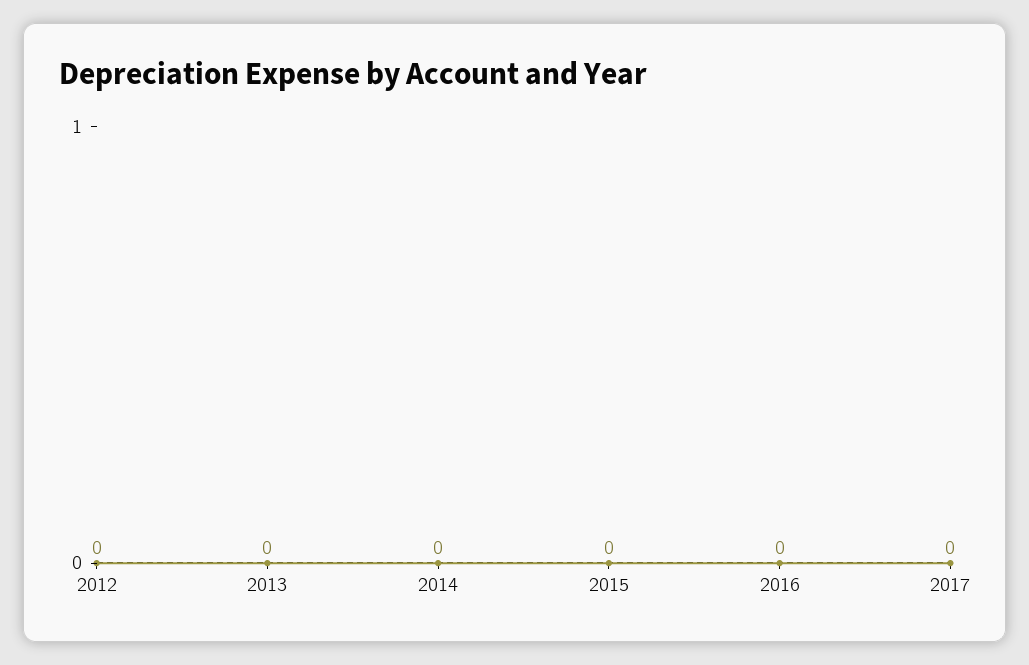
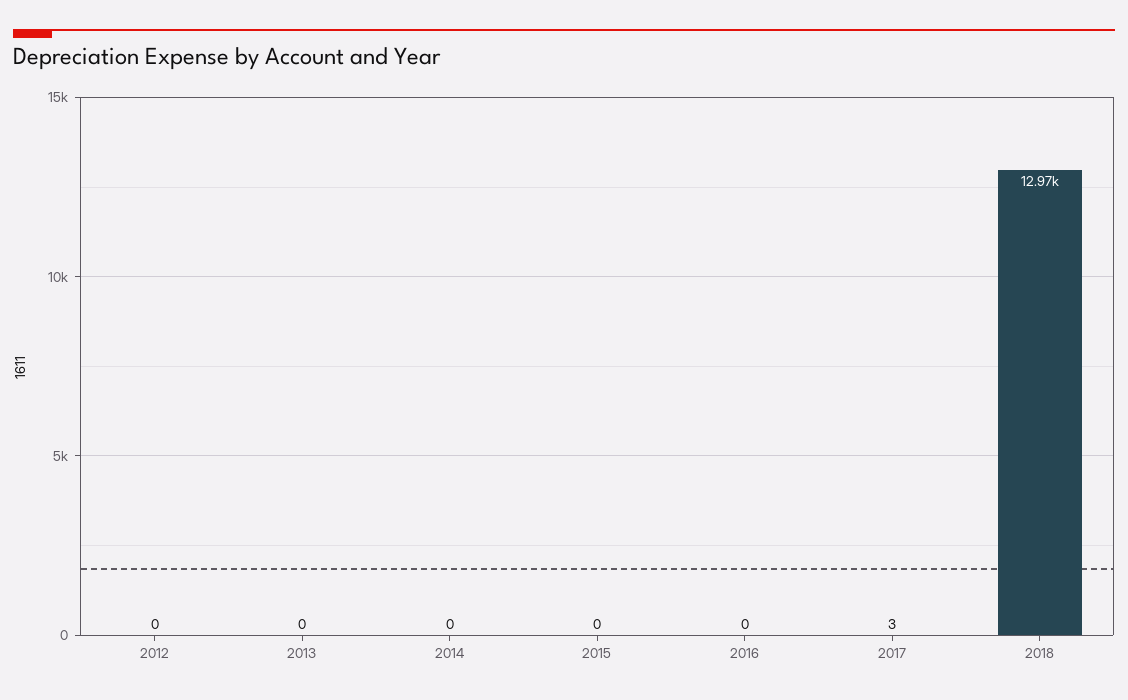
2017: 0 -> 3
2018: none -> 12970

